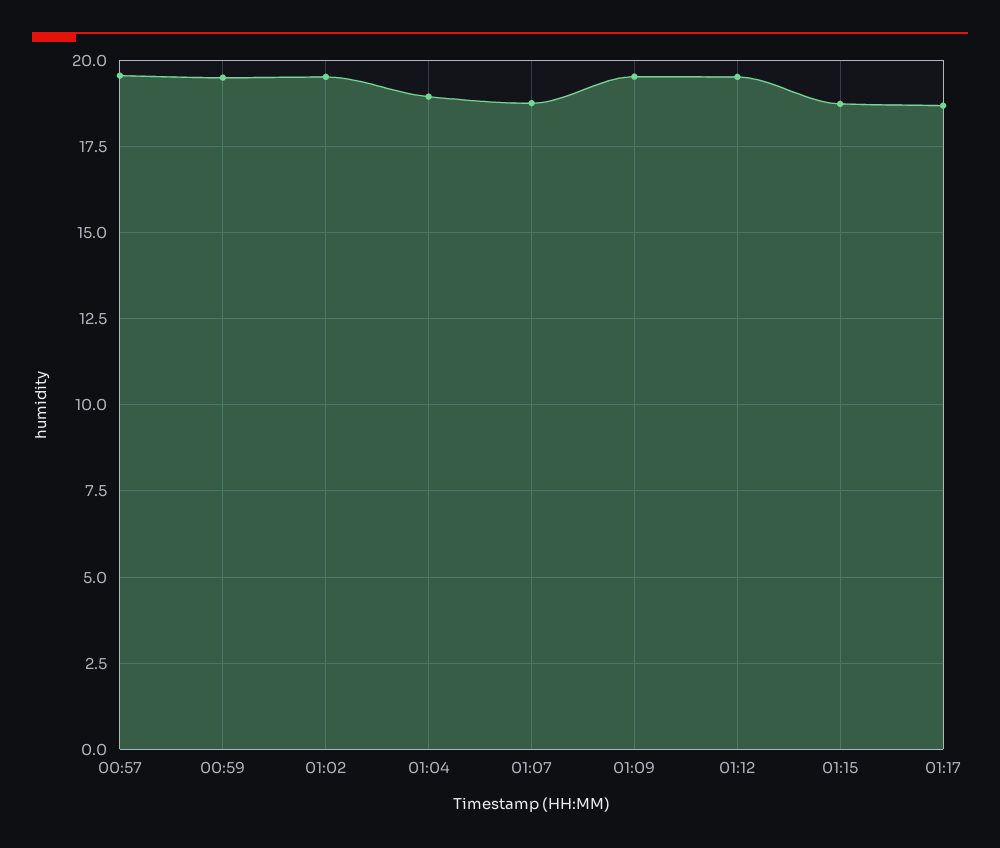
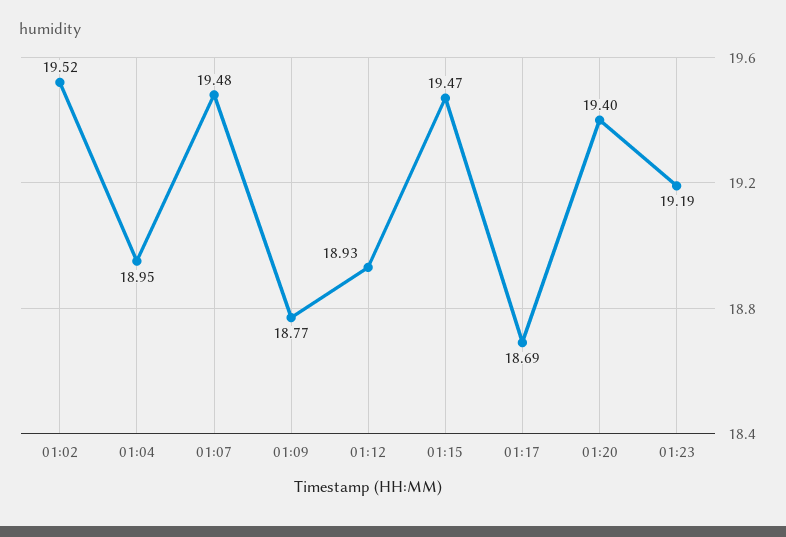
00:57: 19.5 -> none
00:59: 19.5 -> none
01:07: 18.75 -> 19.48
01:09: 19.5 -> 18.77
01:12: 19.5 -> 18.93
01:15: 18.75 -> 19.47
01:20: none -> 19.4
01:23: none -> 19.19

